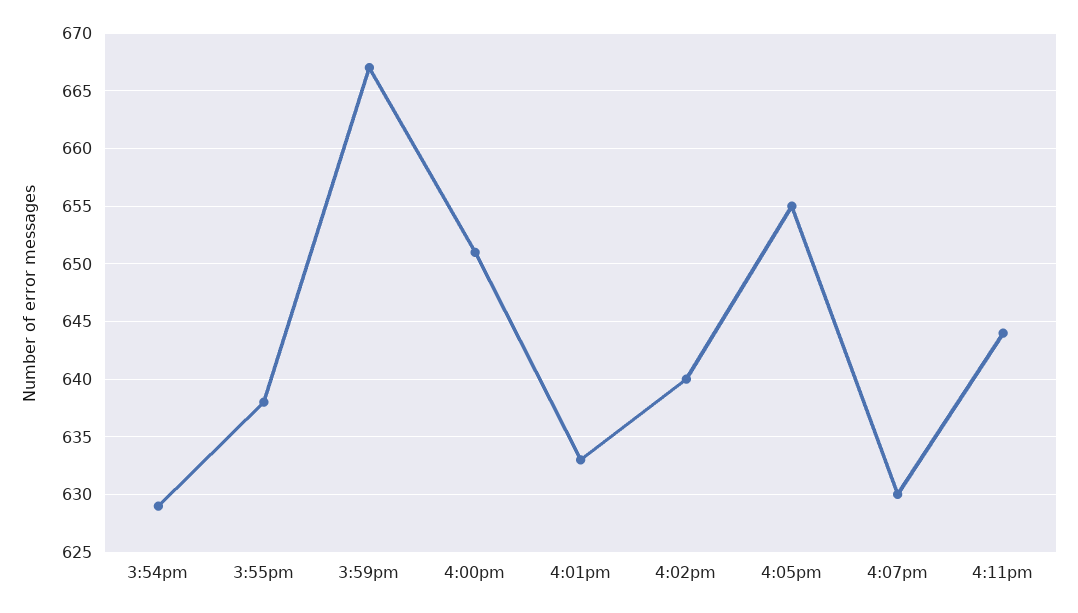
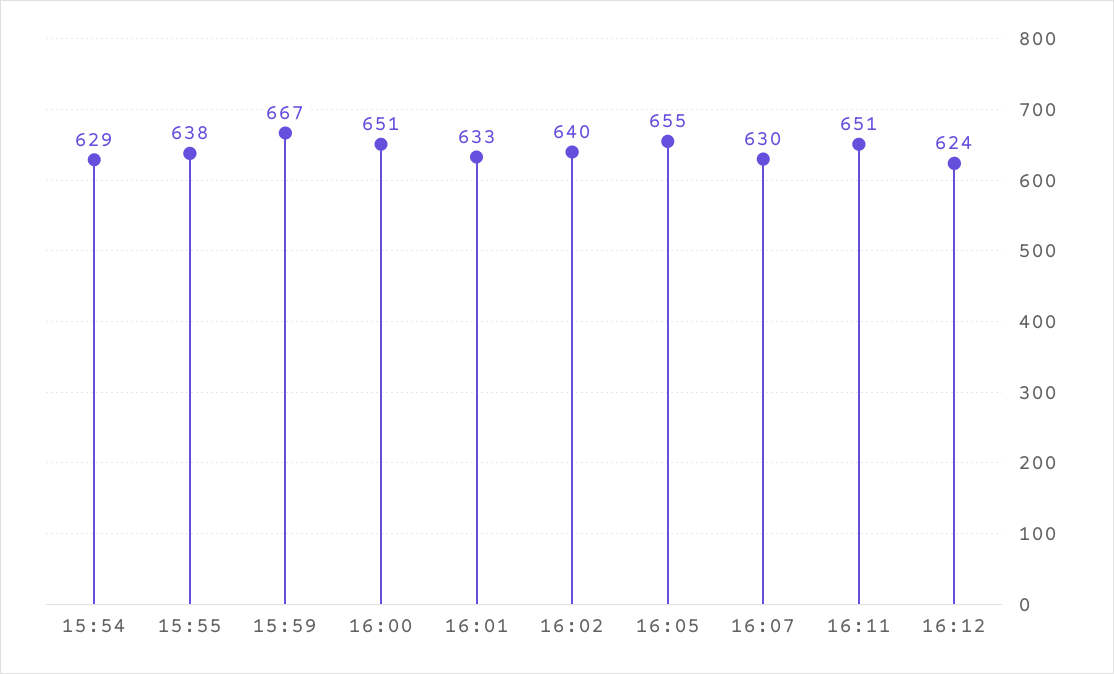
4:11pm: 644 -> 651
16:12: none -> 624

